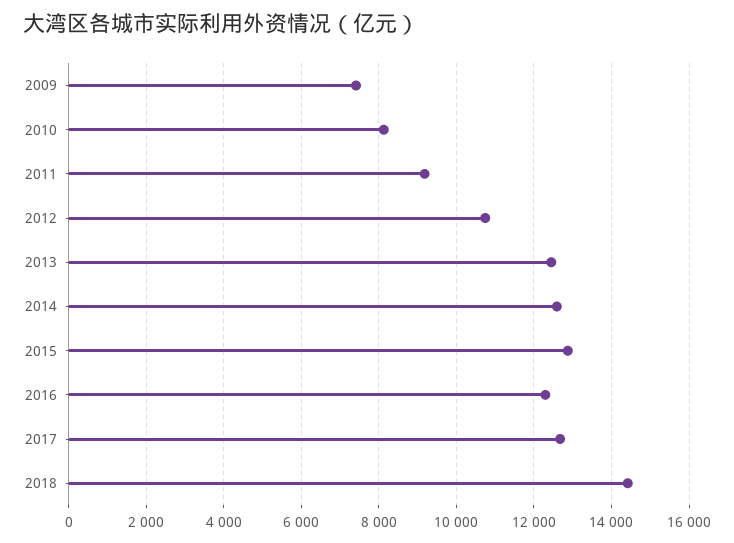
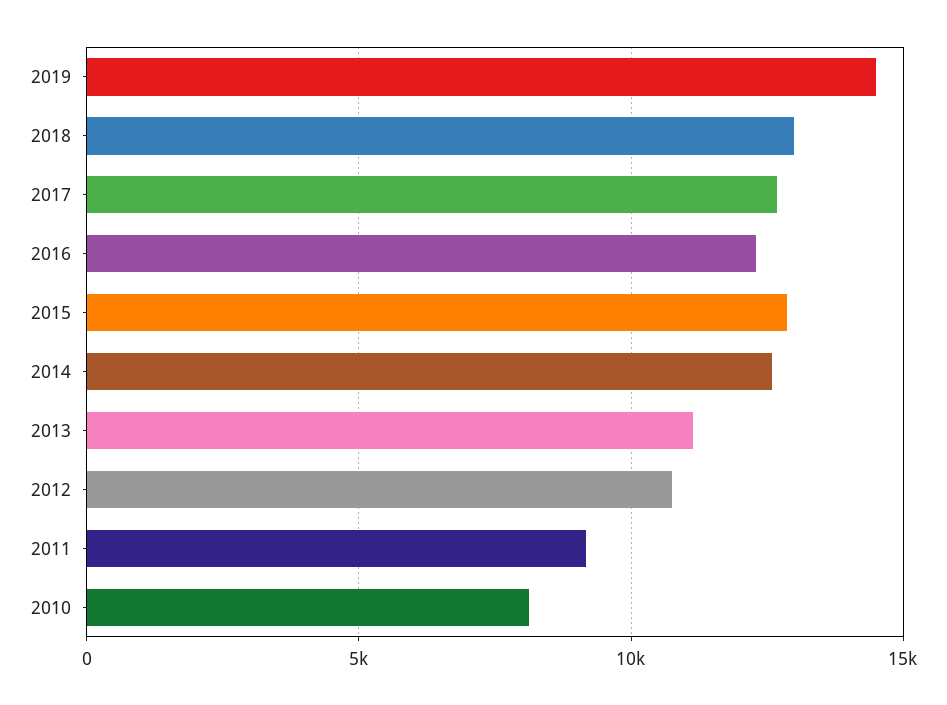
2009: 7400 -> none
2013: 12400 -> 11000
2018: 14400 -> 13000
2019: none -> 14500

